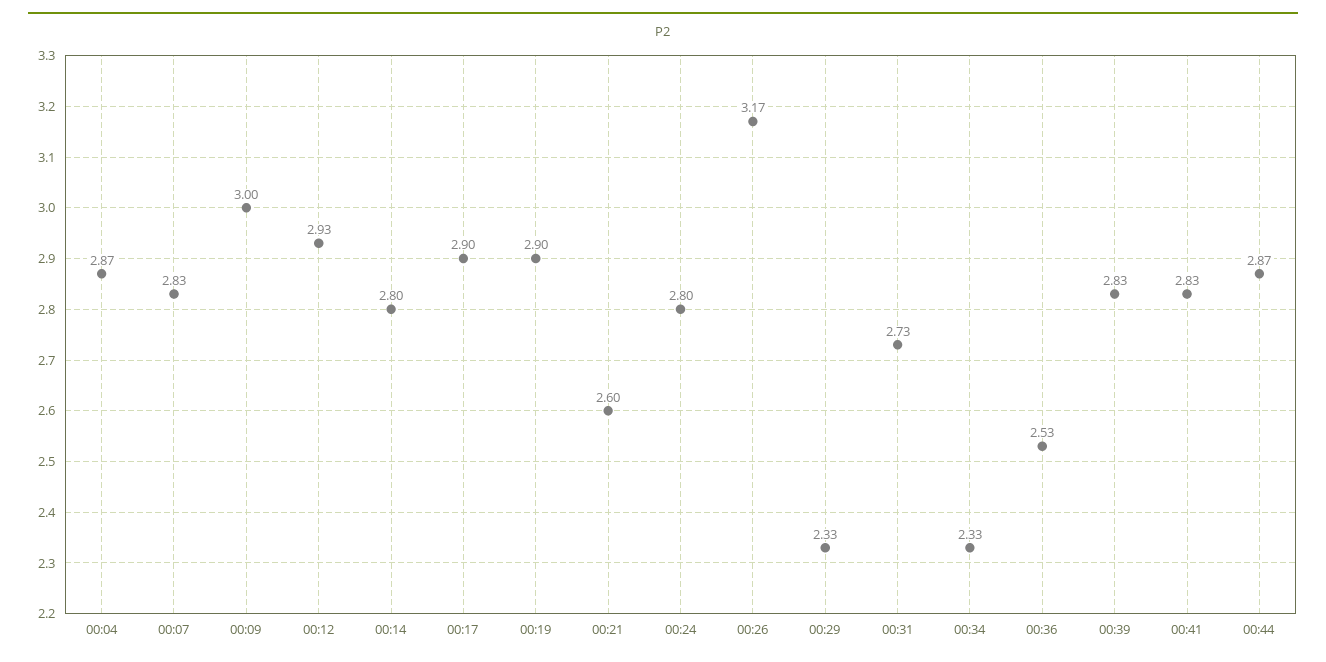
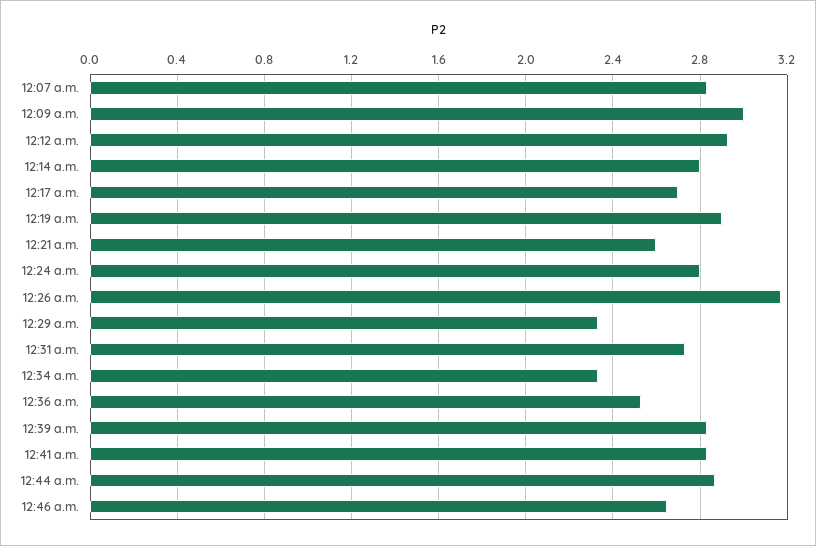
00:04: 2.87 -> none
00:17: 2.9 -> 2.7
12:46 a.m.: none -> 2.65

